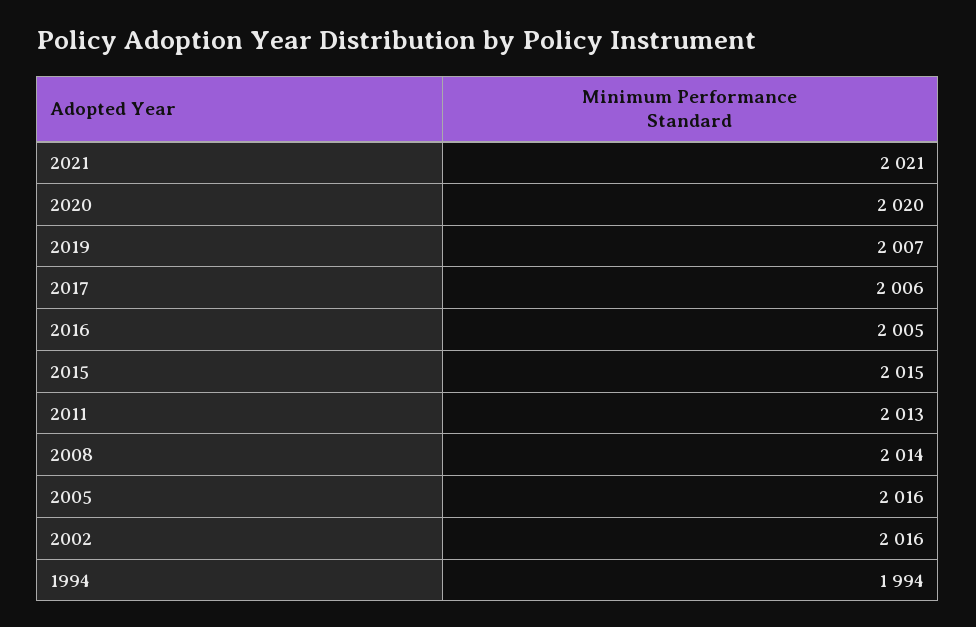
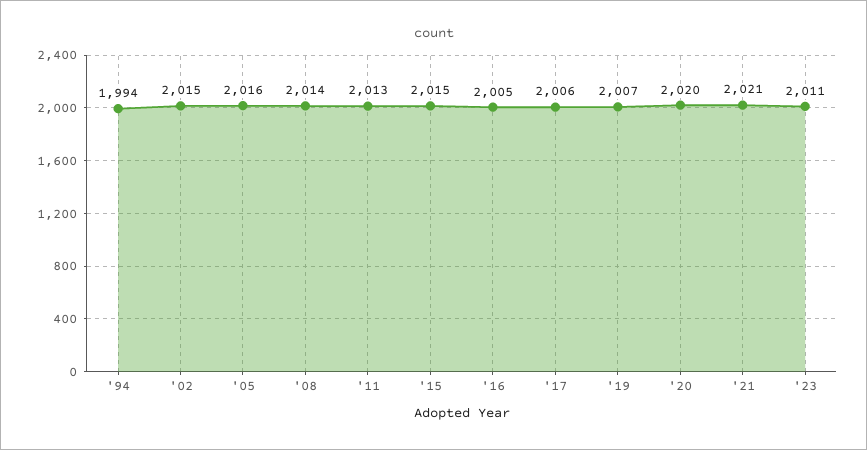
2002: 2016 -> 2015
'23: none -> 2011

